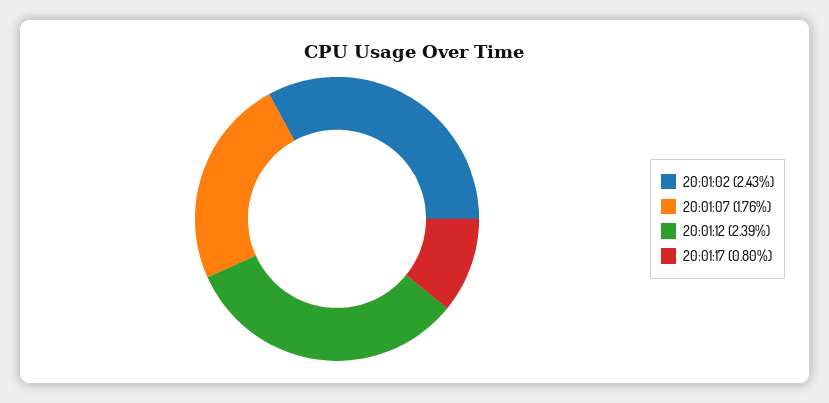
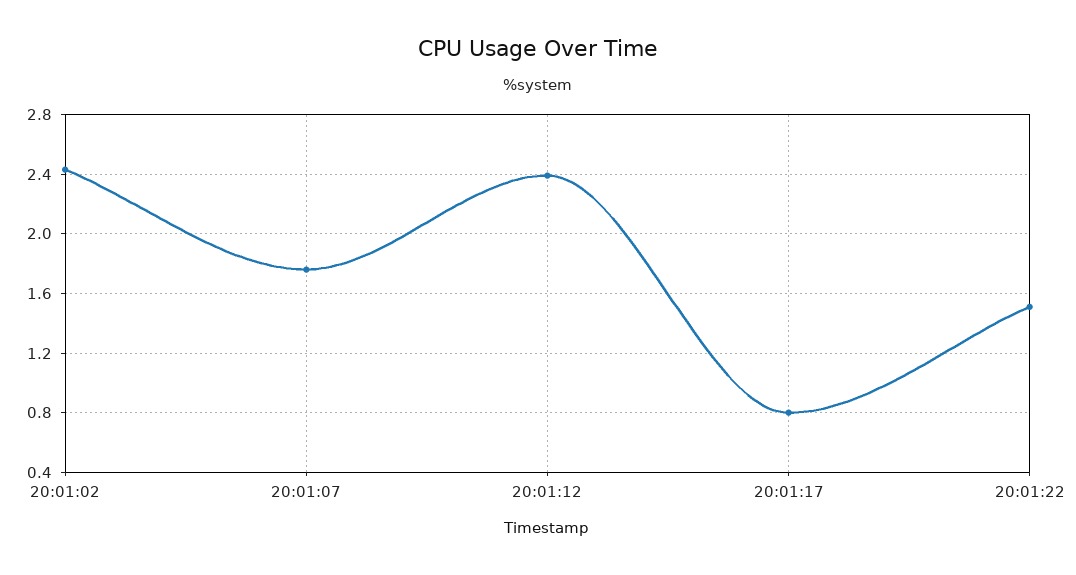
20:01:22: none -> 1.5

